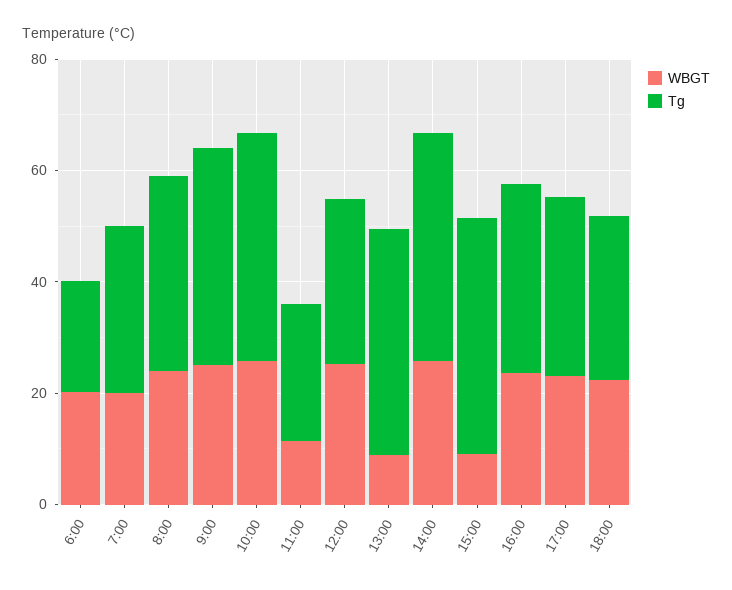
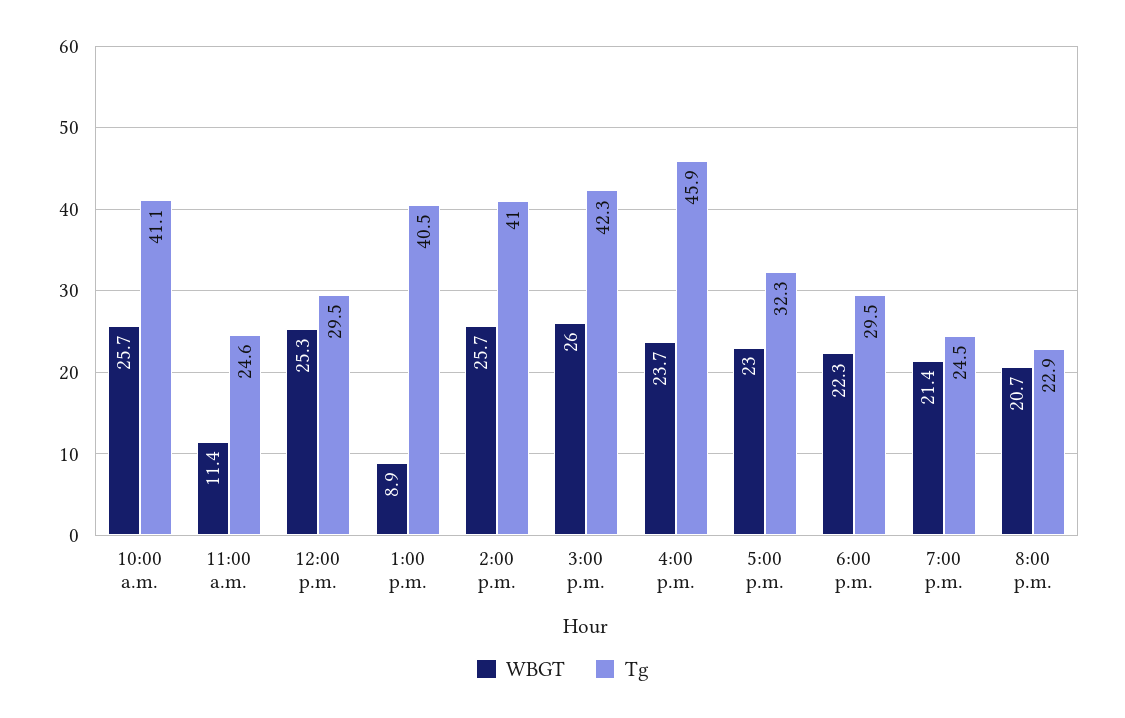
WBGT, 6:00: 20 -> none
Tg, 6:00: 20 -> none
WBGT, 7:00: 20 -> none
Tg, 7:00: 30 -> none
WBGT, 8:00: 25 -> none
Tg, 8:00: 35 -> none
WBGT, 9:00: 25 -> none
Tg, 9:00: 40 -> none
WBGT, 15:00: 10 -> 26
Tg, 16:00: 35 -> 45.9
WBGT, 7:00 p.m.: none -> 21.4
Tg, 7:00 p.m.: none -> 24.5
WBGT, 8:00 p.m.: none -> 20.7
Tg, 8:00 p.m.: none -> 22.9

